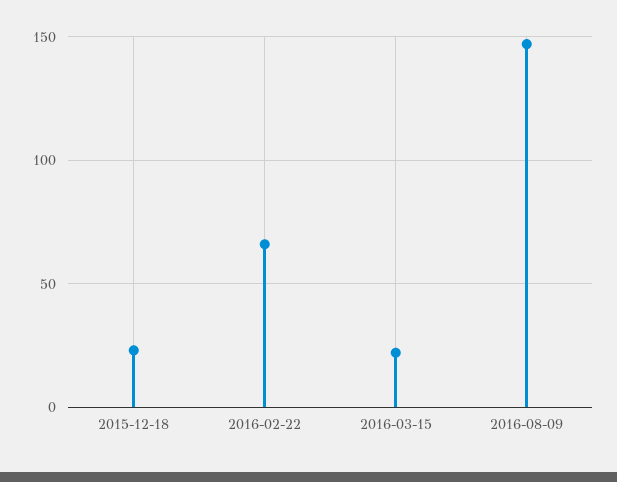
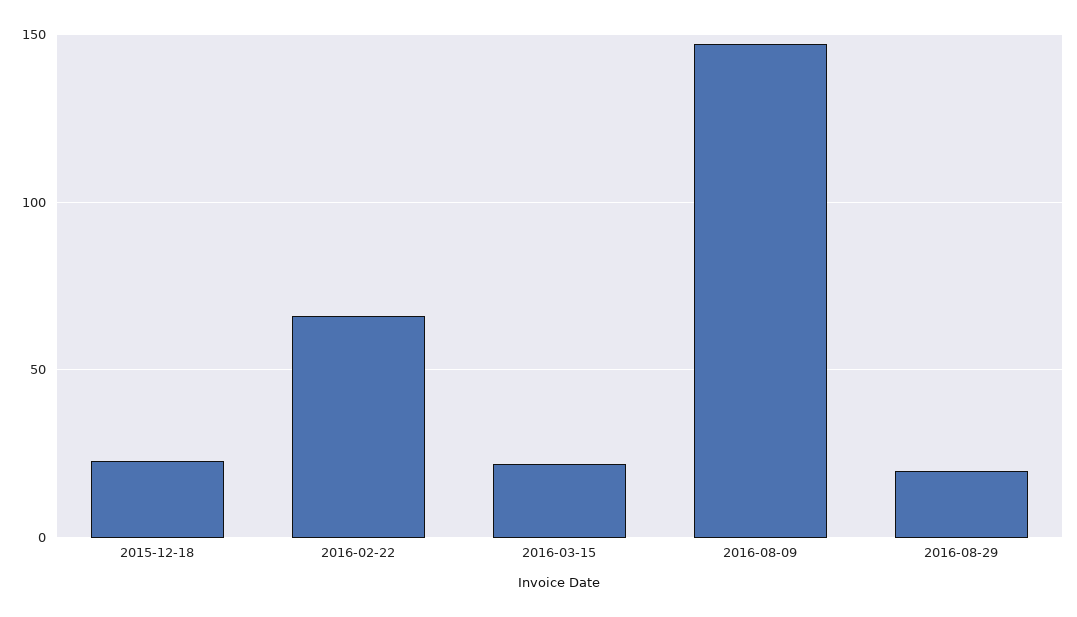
2016-08-29: none -> 20

